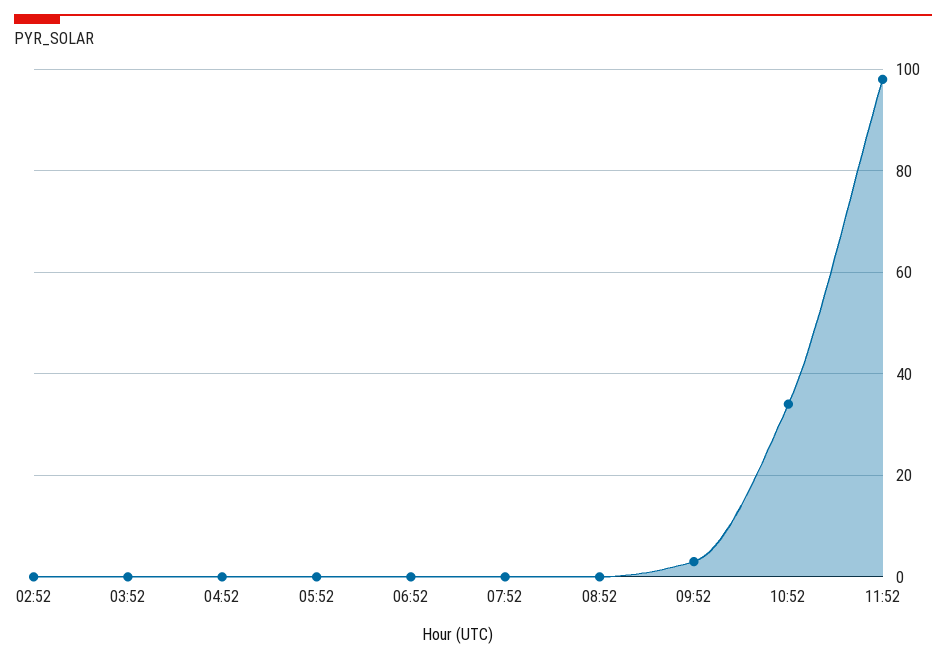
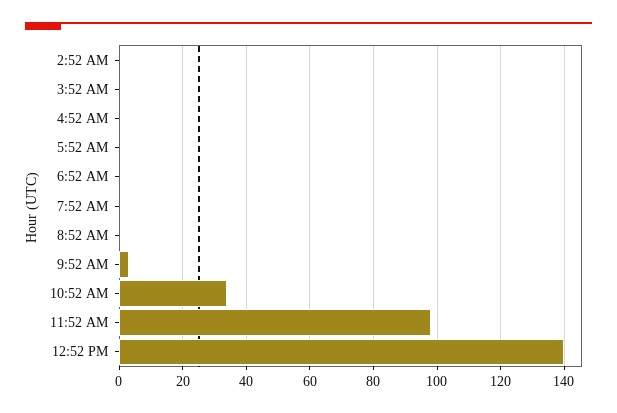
12:52 PM: none -> 140

